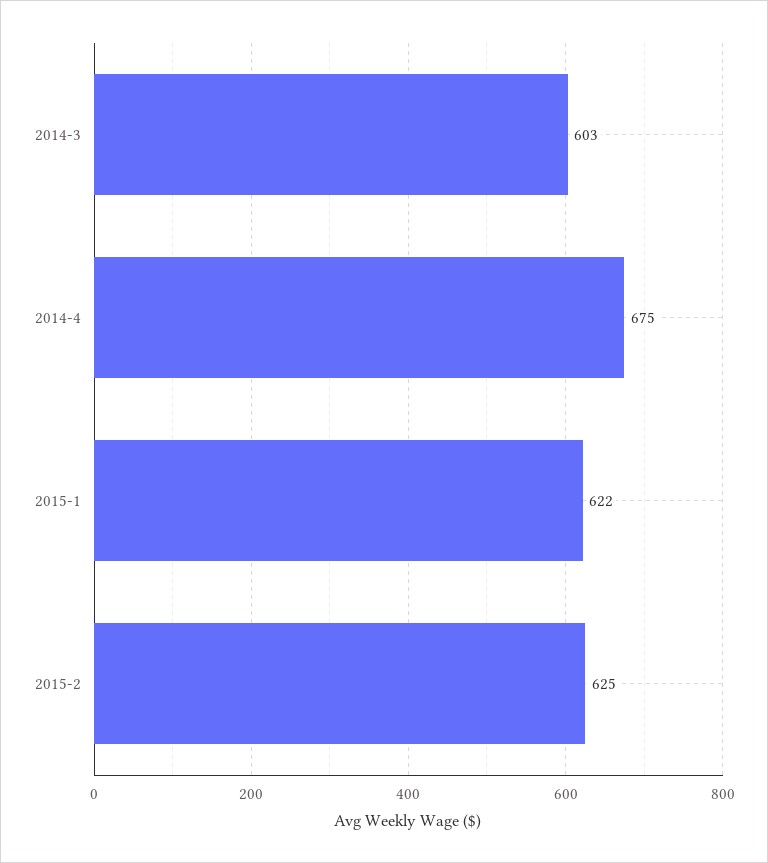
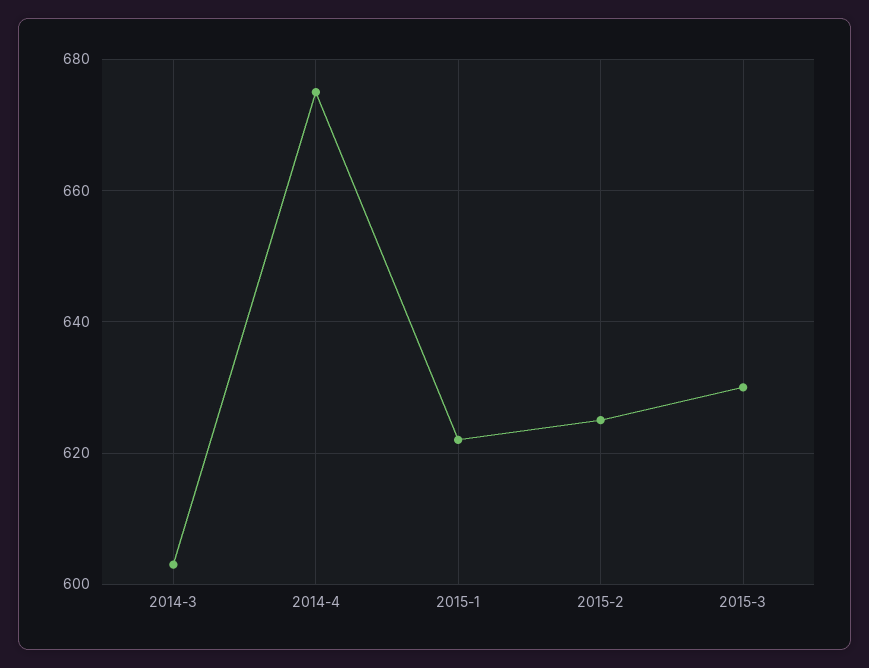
2015-3: none -> 630

